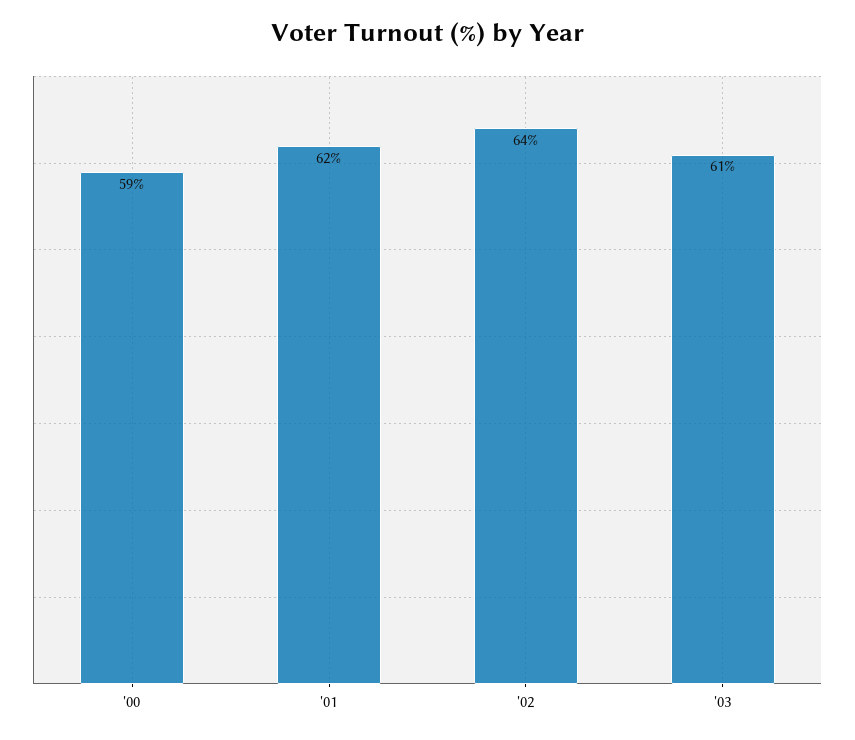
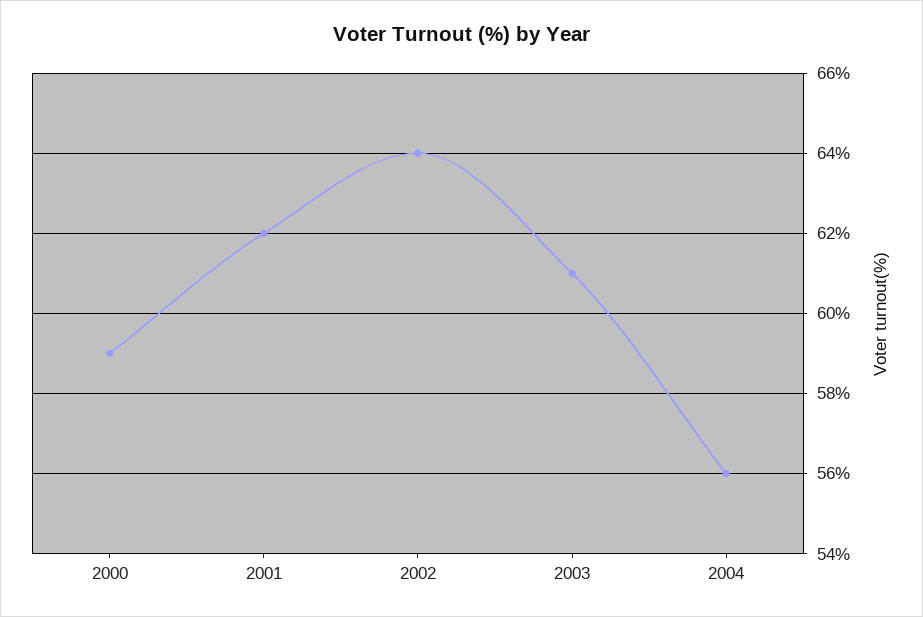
2004: none -> 56

